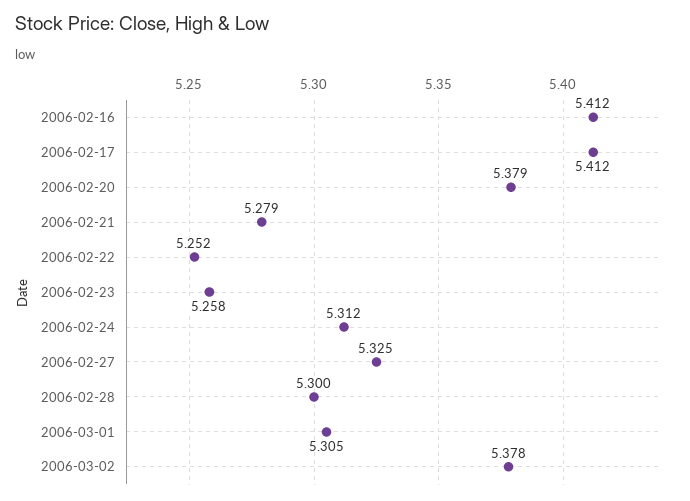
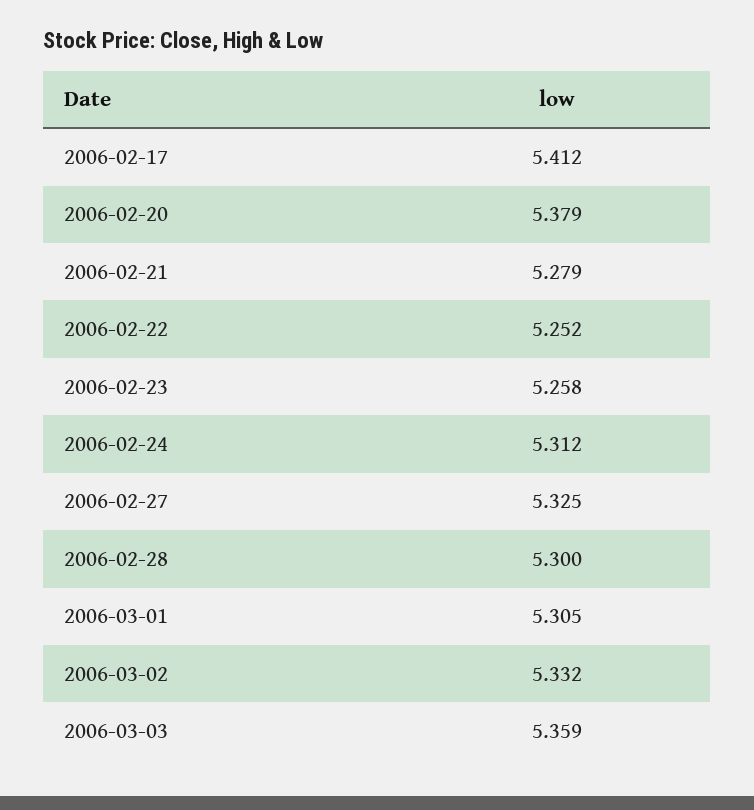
2006-02-16: 5.412 -> none
2006-03-02: 5.378 -> 5.332
2006-03-03: none -> 5.359

